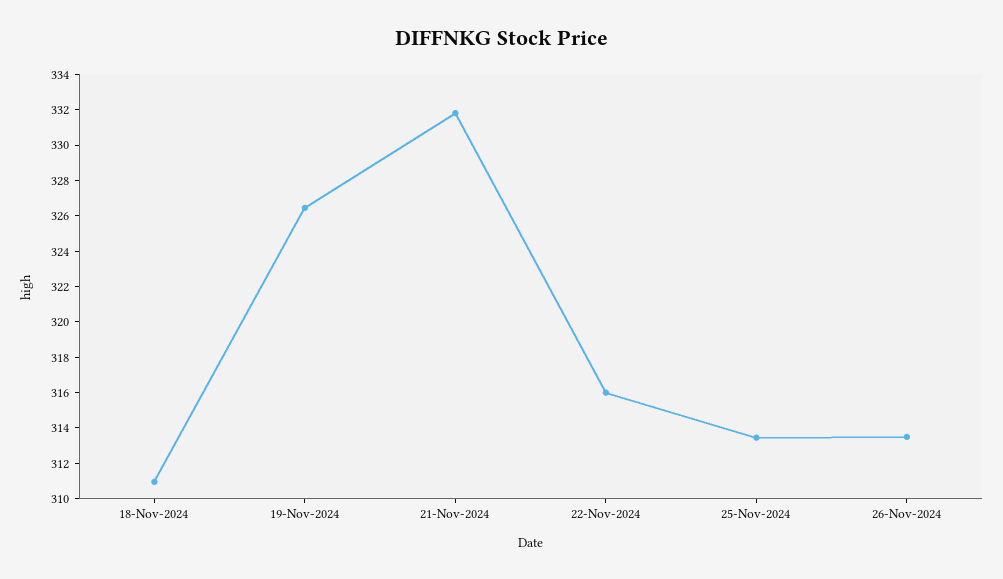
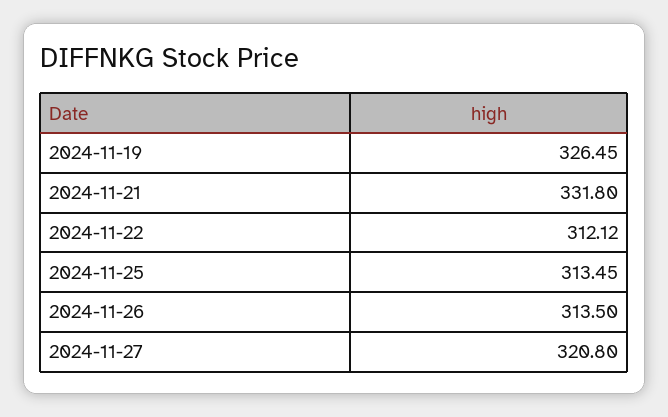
18-Nov-2024: 311 -> none
22-Nov-2024: 316 -> 312.12
2024-11-27: none -> 320.8

